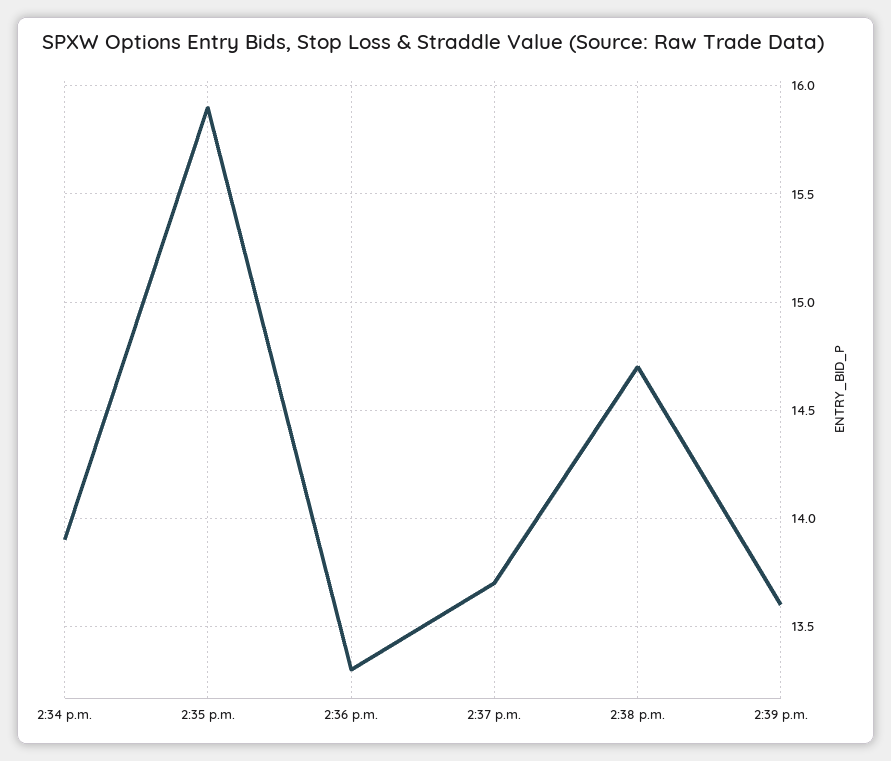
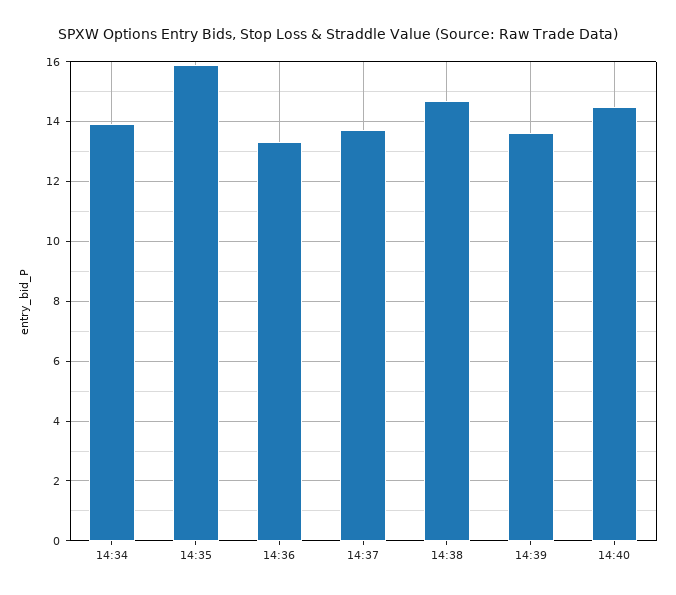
14:40: none -> 14.5

